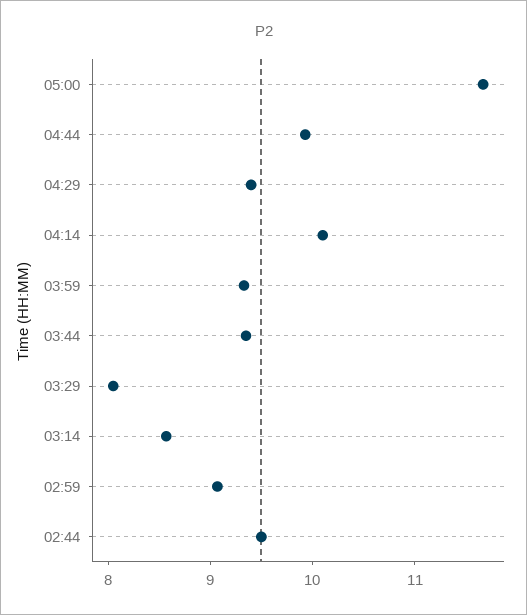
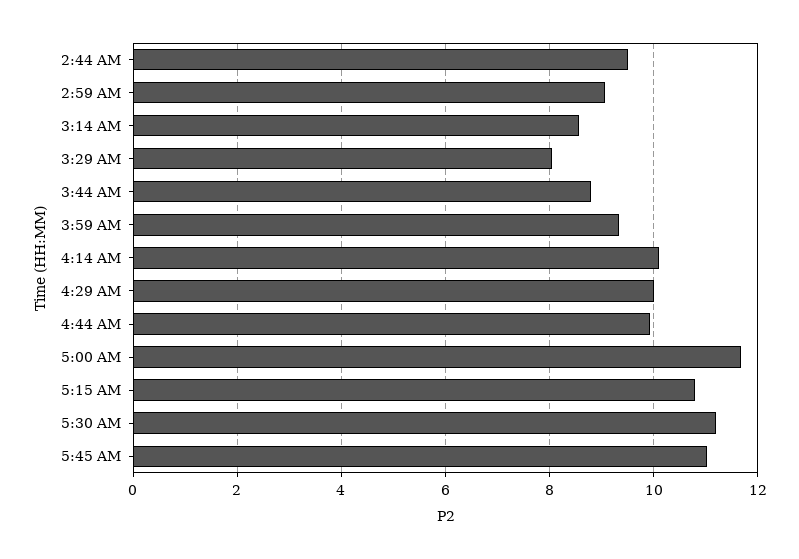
04:29: 9.4 -> 10
03:44: 9.4 -> 8.8
5:15 AM: none -> 10.8
5:30 AM: none -> 11.2
5:45 AM: none -> 11

